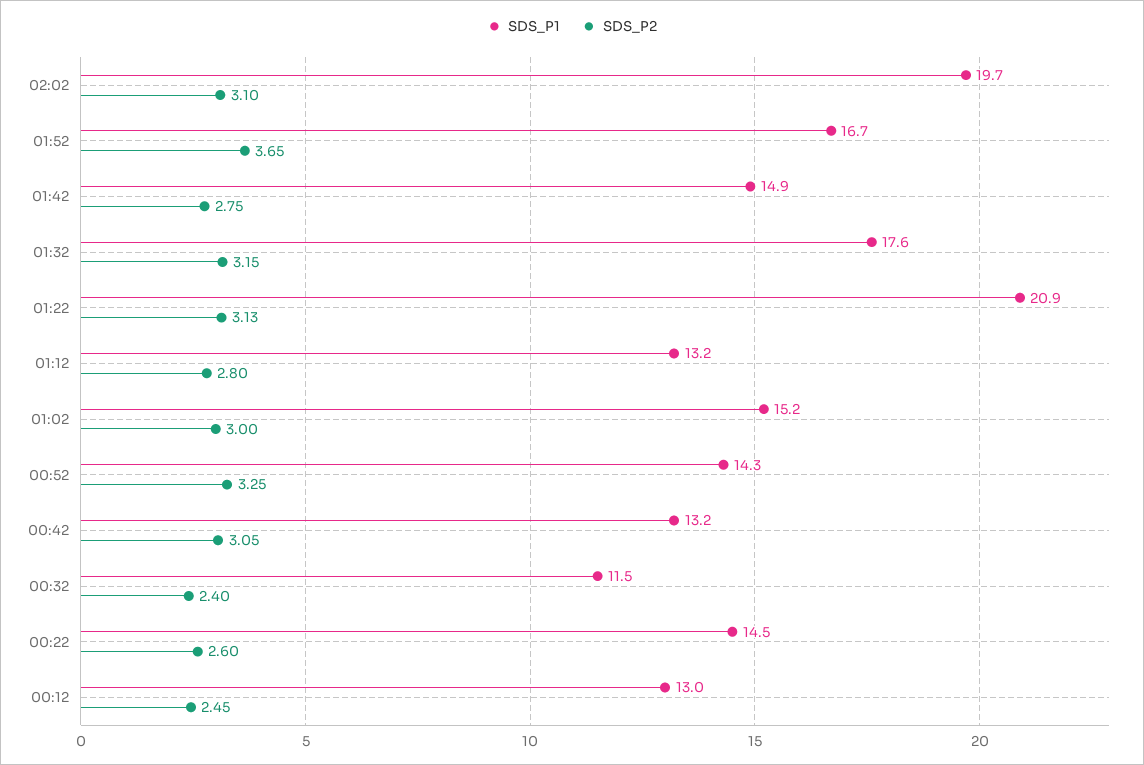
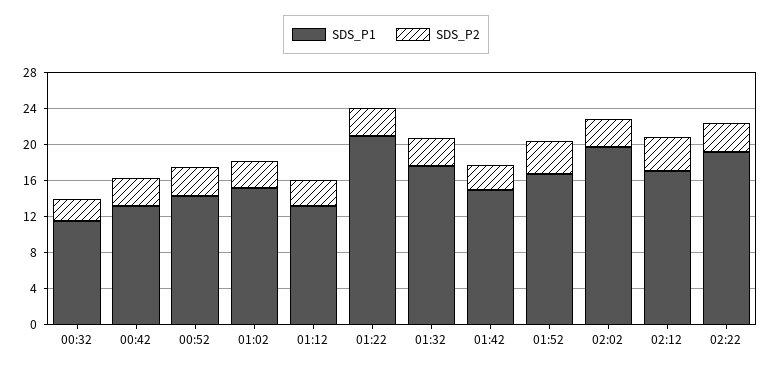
SDS_P1, 00:22: 14.5 -> none
SDS_P2, 00:22: 2.6 -> none
SDS_P1, 00:12: 13 -> none
SDS_P2, 00:12: 2.45 -> none
SDS_P1, 02:12: none -> 17
SDS_P2, 02:12: none -> 4
SDS_P1, 02:22: none -> 19
SDS_P2, 02:22: none -> 3

